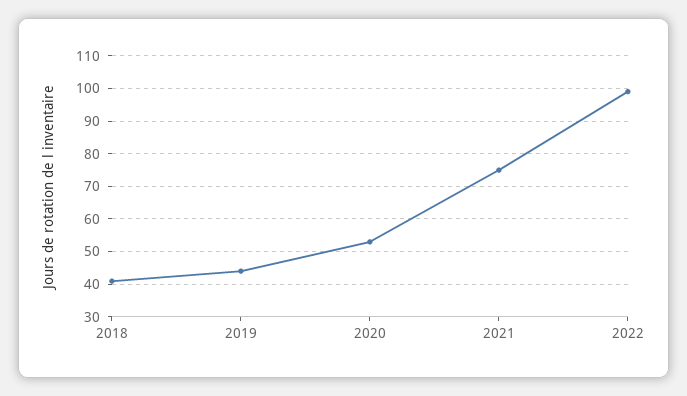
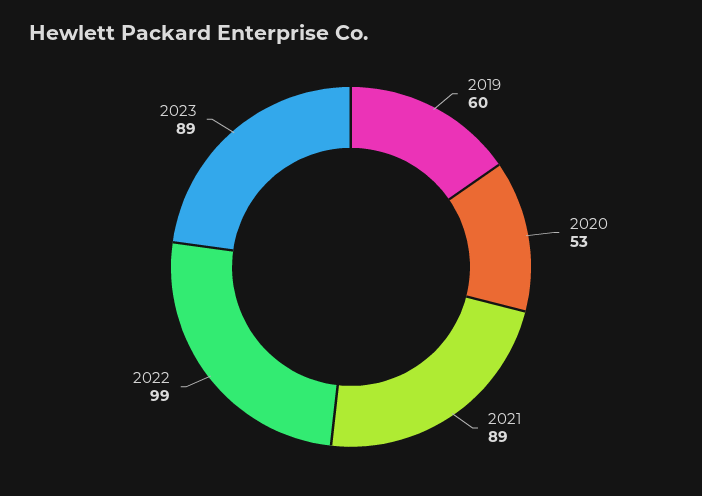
2018: 40 -> none
2019: 45 -> 60
2021: 75 -> 89
2023: none -> 89

